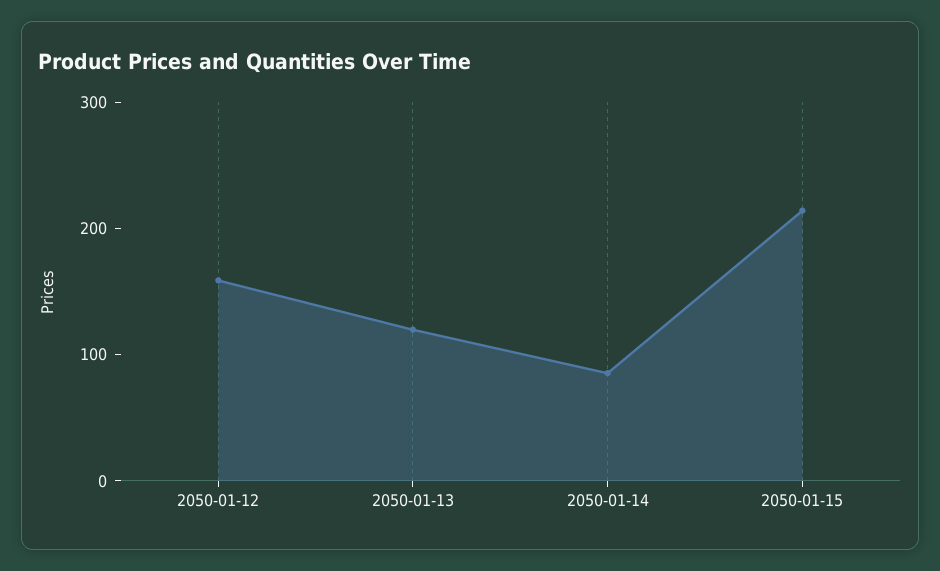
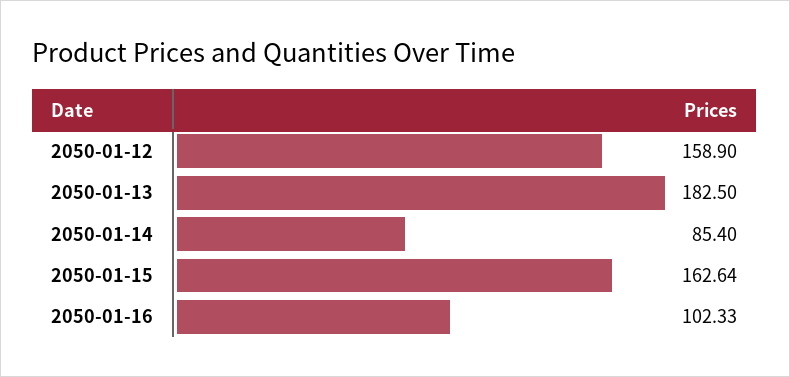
2050-01-13: 120 -> 182.5
2050-01-15: 220 -> 162.64
2050-01-16: none -> 102.33

